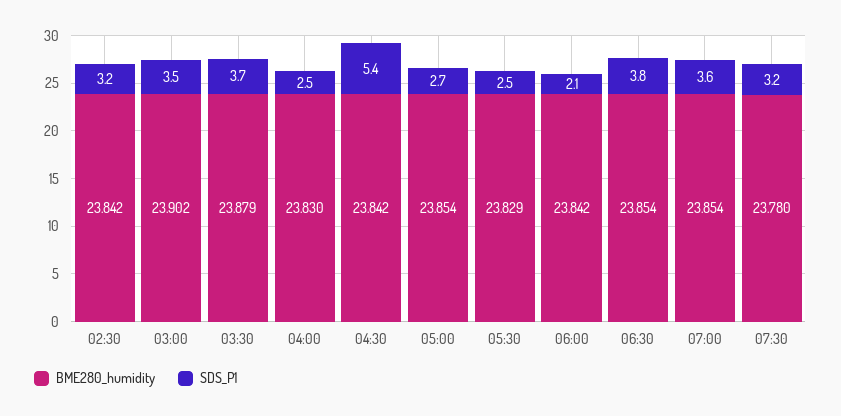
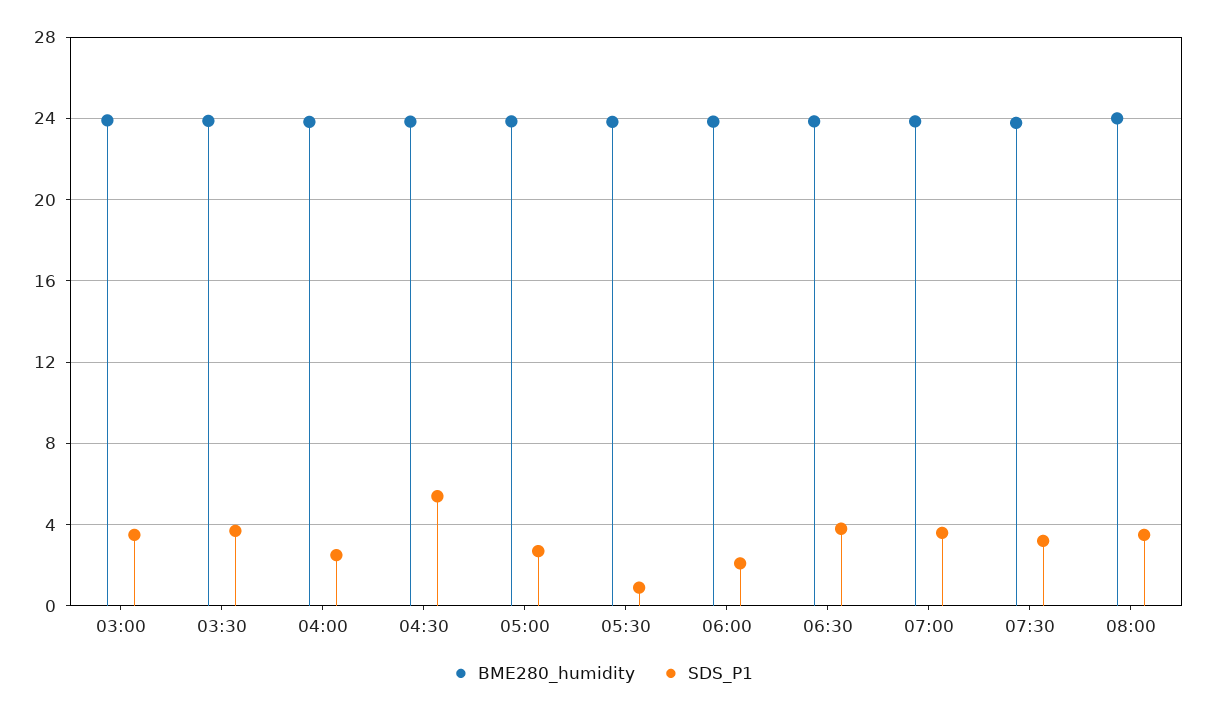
BME280_humidity, 02:30: 23.842 -> none
SDS_P1, 02:30: 3.2 -> none
SDS_P1, 05:30: 2.5 -> 1
BME280_humidity, 08:00: none -> 24
SDS_P1, 08:00: none -> 3.5

